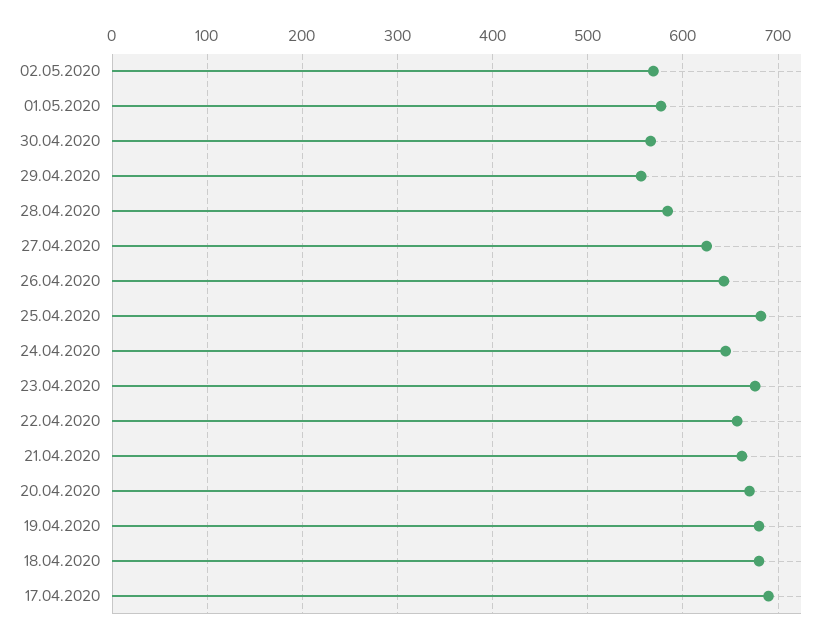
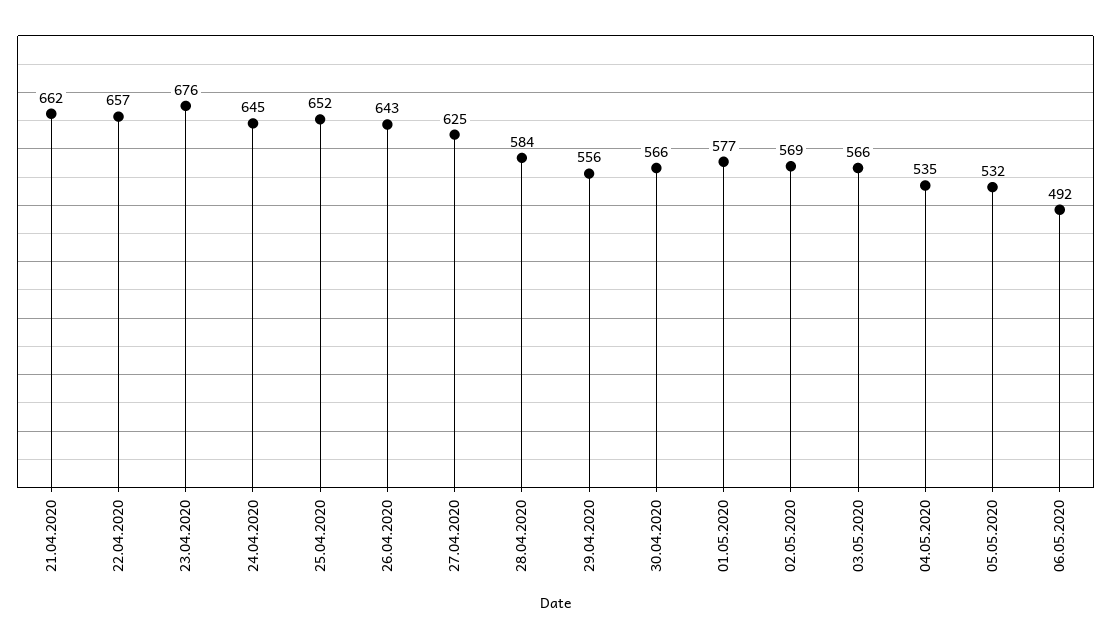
25.04.2020: 680 -> 652
20.04.2020: 670 -> none
19.04.2020: 680 -> none
18.04.2020: 680 -> none
17.04.2020: 690 -> none
03.05.2020: none -> 566
04.05.2020: none -> 535
05.05.2020: none -> 532
06.05.2020: none -> 492

